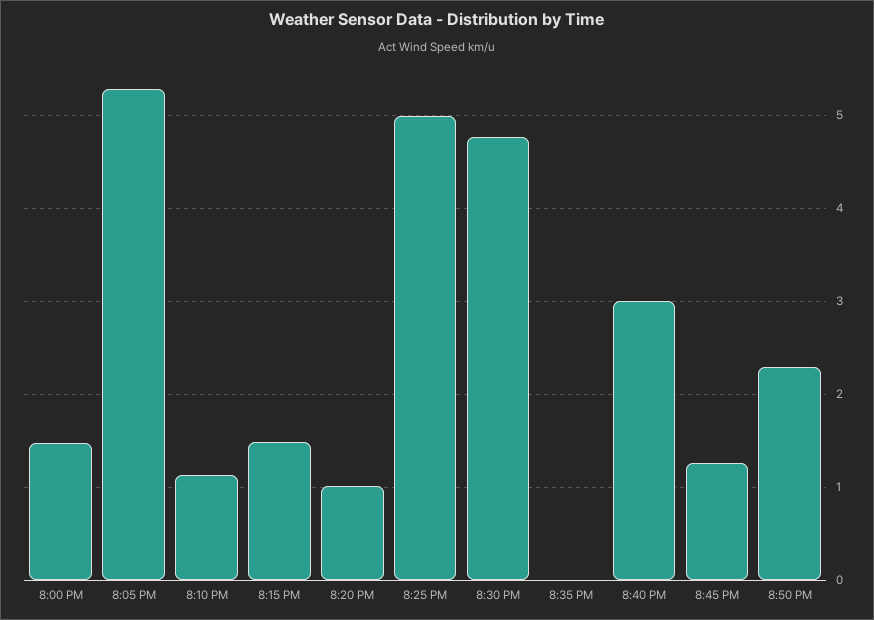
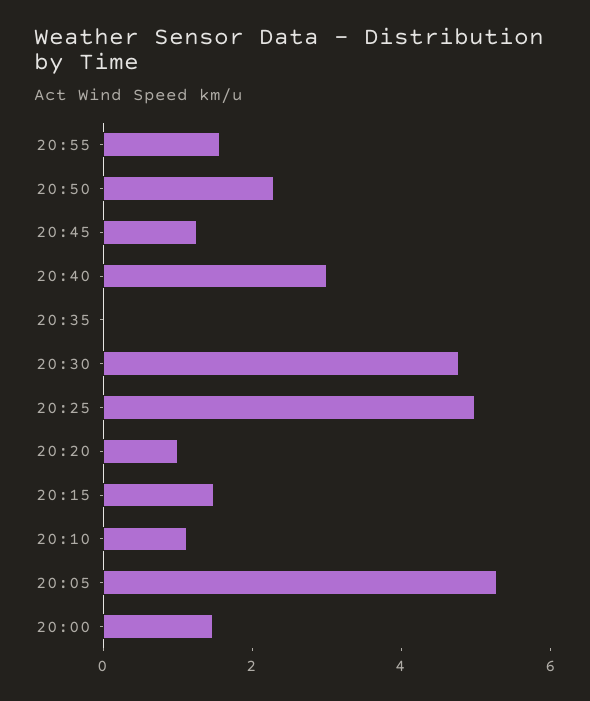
20:55: none -> 1.5

